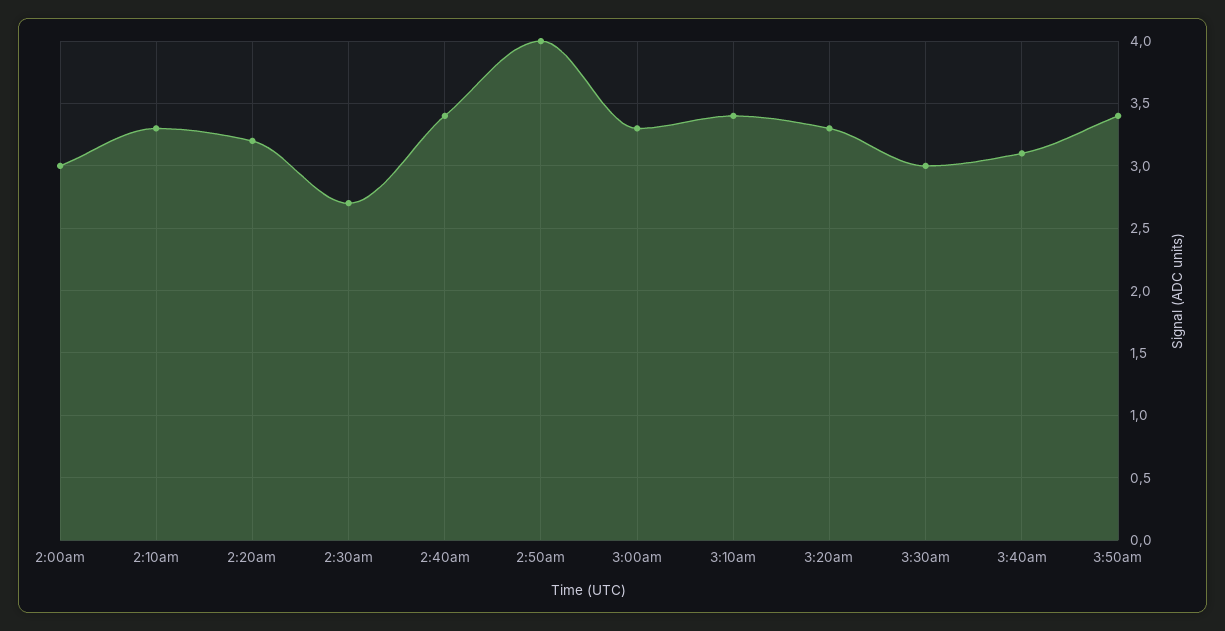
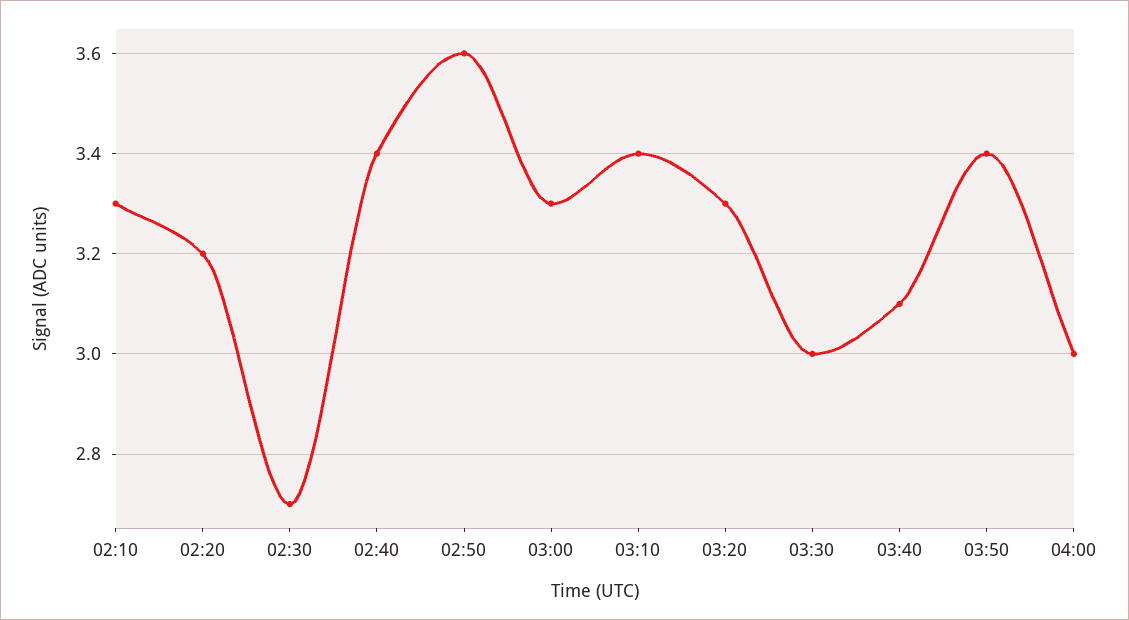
2:00am: 3 -> none
2:50am: 4 -> 3.6
04:00: none -> 3

